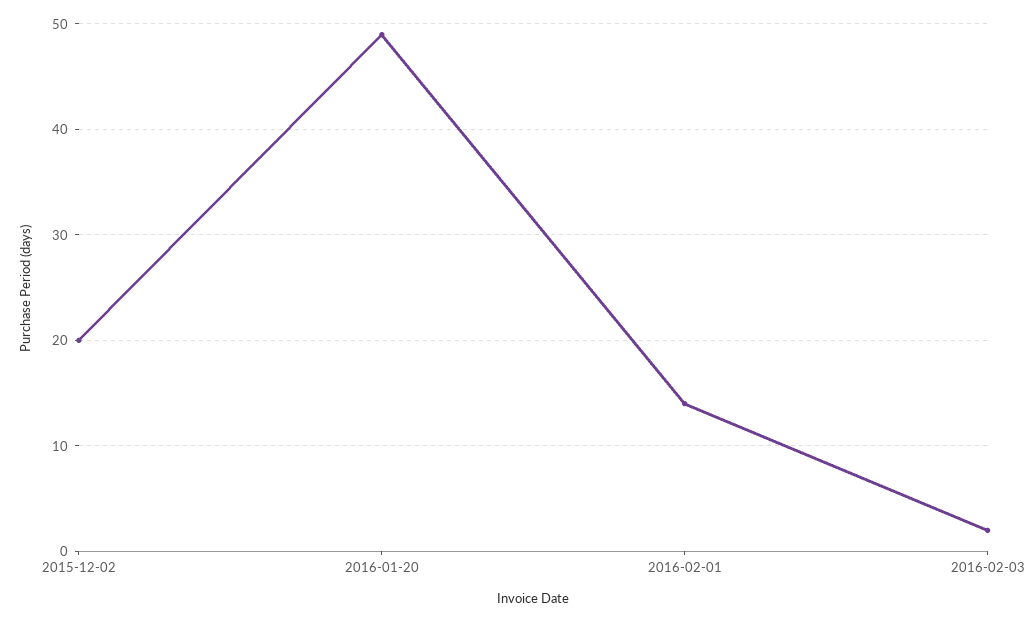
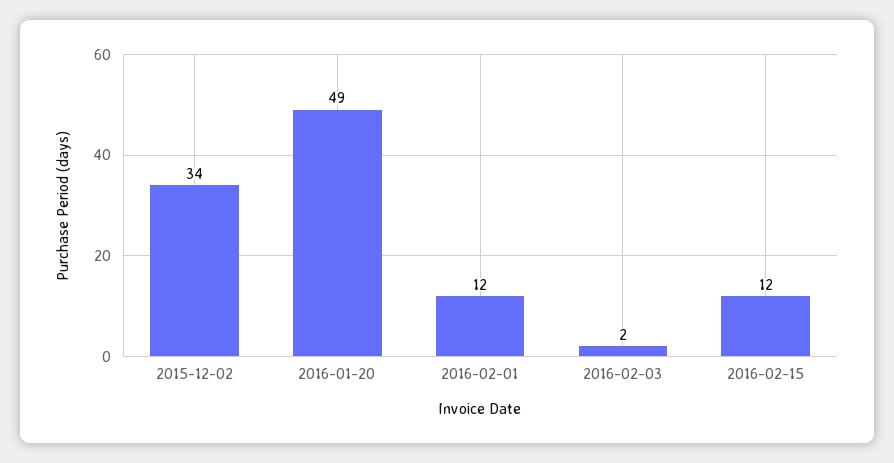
2015-12-02: 20 -> 34
2016-02-01: 14 -> 12
2016-02-15: none -> 12

